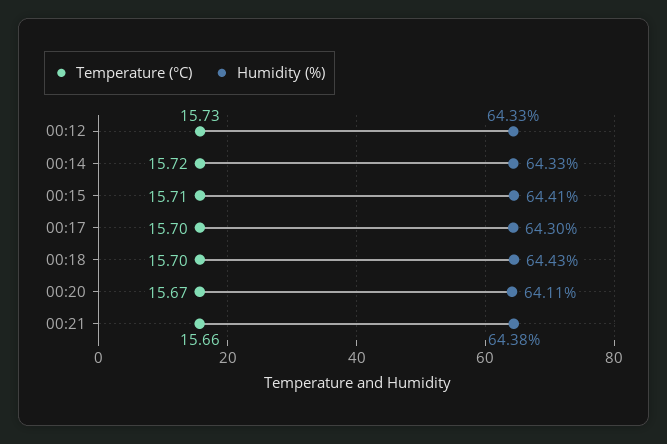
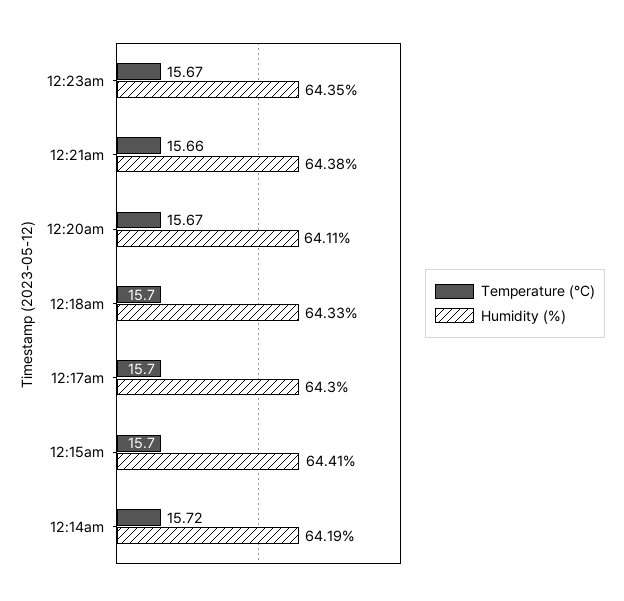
Temperature (°C), 00:12: 15.73 -> none
Humidity (%), 00:12: 64.33 -> none
Humidity (%), 00:14: 64.33 -> 64.19
Temperature (°C), 00:15: 15.71 -> 15.7
Humidity (%), 00:18: 64.43 -> 64.33
Temperature (°C), 12:23am: none -> 15.67
Humidity (%), 12:23am: none -> 64.35

